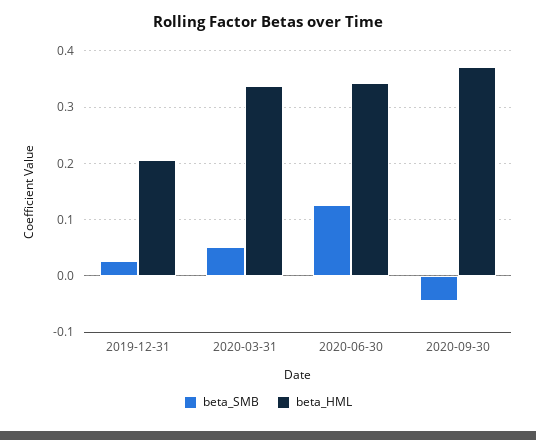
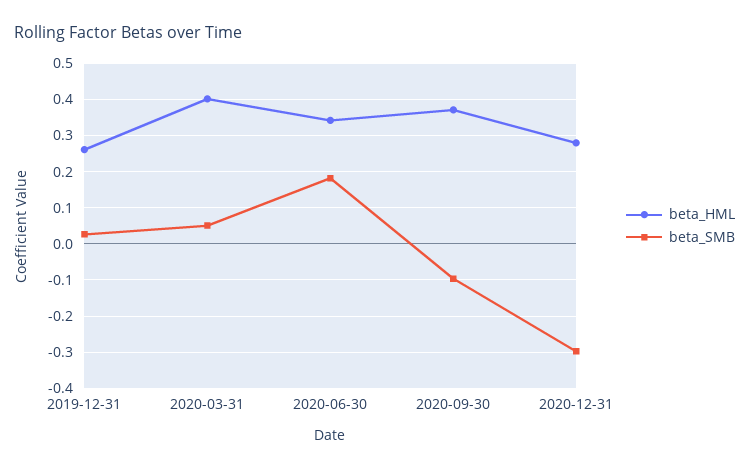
beta_HML, 2019-12-31: 0.2 -> 0.26
beta_HML, 2020-03-31: 0.34 -> 0.4
beta_SMB, 2020-06-30: 0.12 -> 0.18
beta_SMB, 2020-09-30: -0.04 -> -0.1
beta_HML, 2020-12-31: none -> 0.28
beta_SMB, 2020-12-31: none -> -0.3

